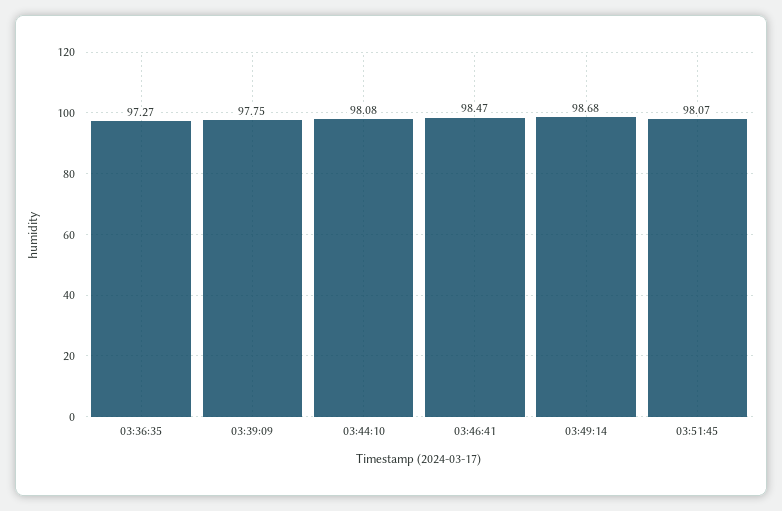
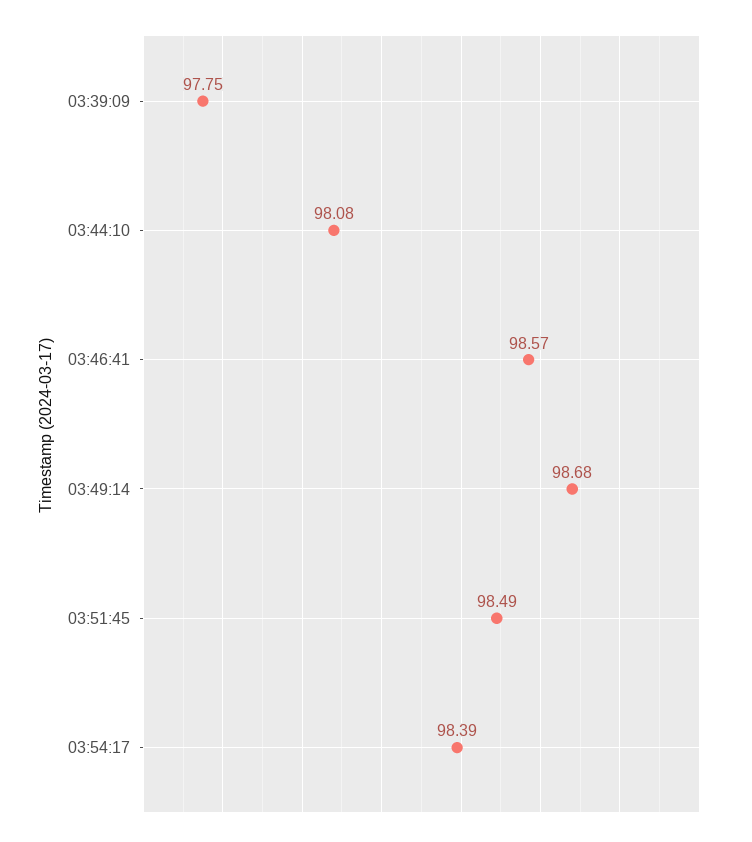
03:36:35: 97.27 -> none
03:46:41: 98.47 -> 98.57
03:51:45: 98.07 -> 98.49
03:54:17: none -> 98.39

